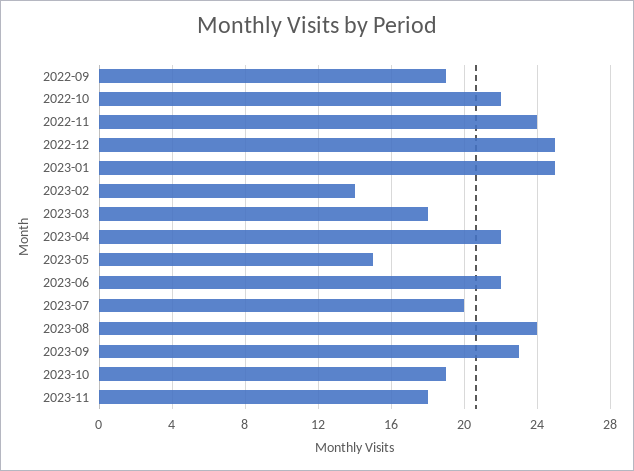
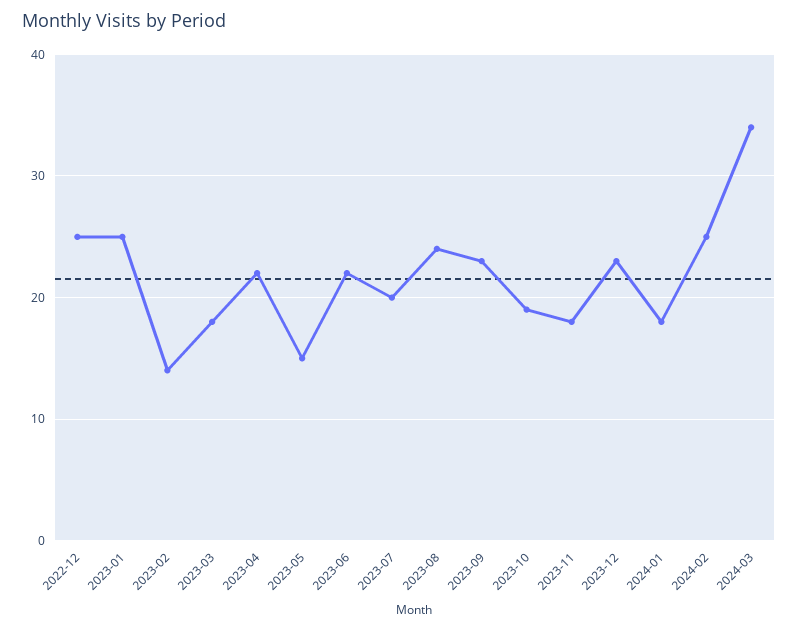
2022-09: 19 -> none
2022-10: 22 -> none
2022-11: 24 -> none
2023-12: none -> 23
2024-01: none -> 18
2024-02: none -> 25
2024-03: none -> 34

